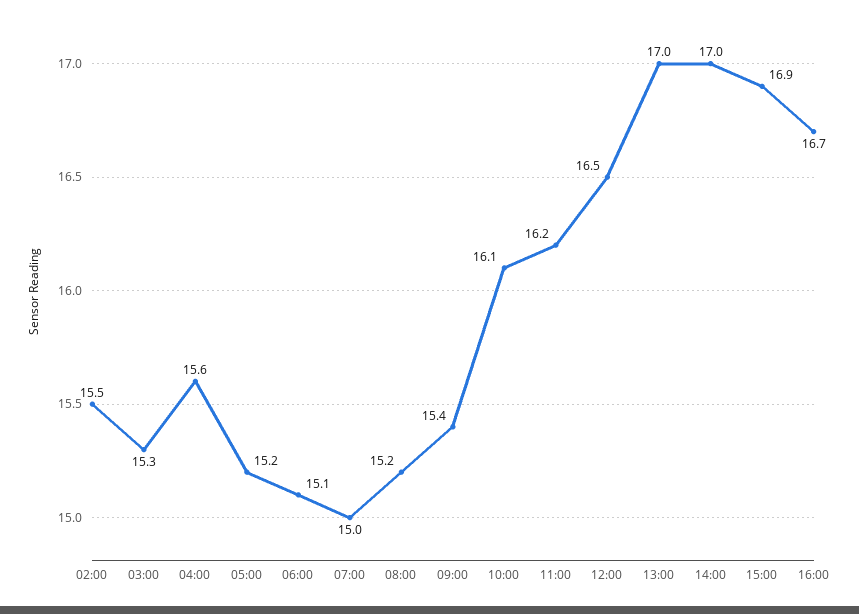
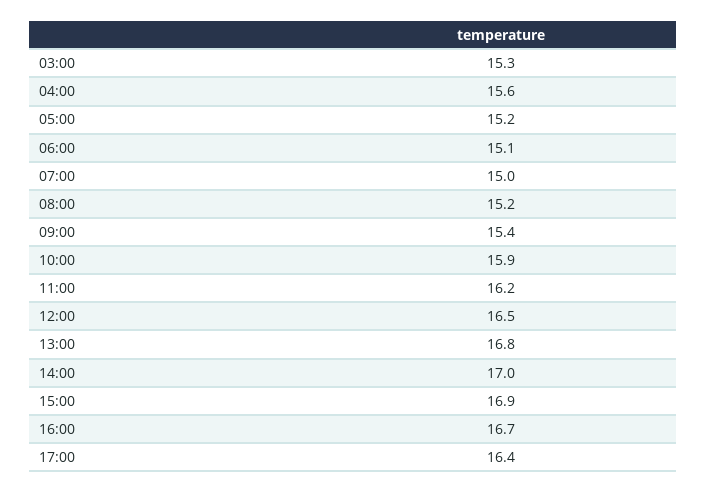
02:00: 15.5 -> none
10:00: 16.1 -> 15.9
13:00: 17 -> 16.8
17:00: none -> 16.4

